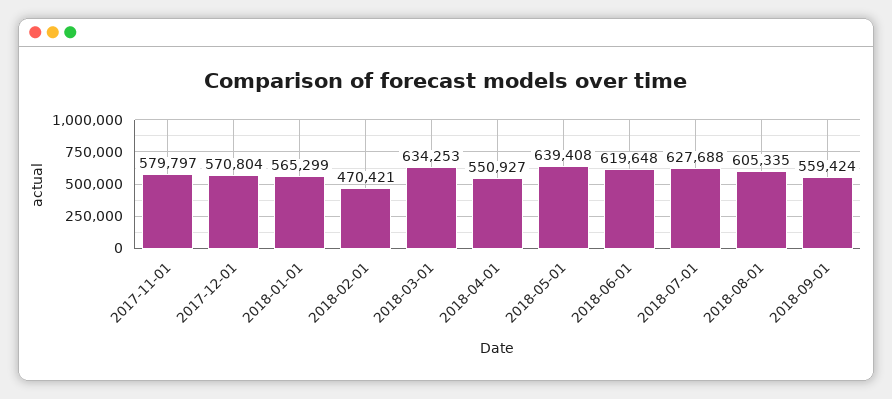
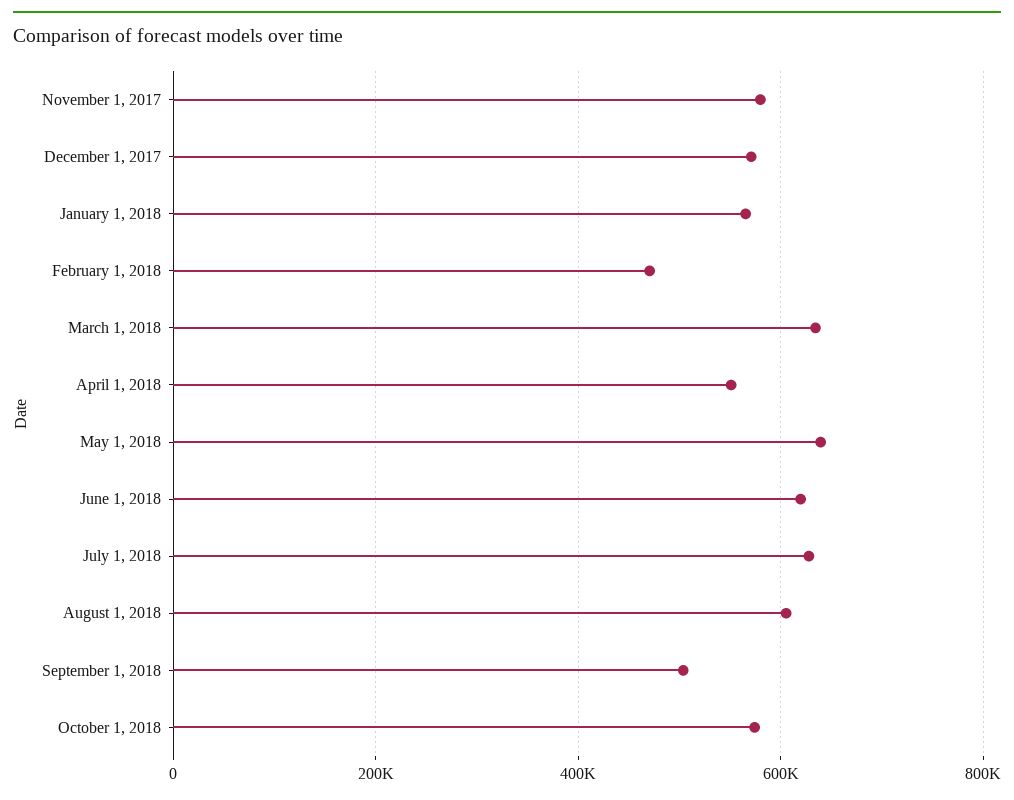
2018-09-01: 559424 -> 500000
October 1, 2018: none -> 580000

